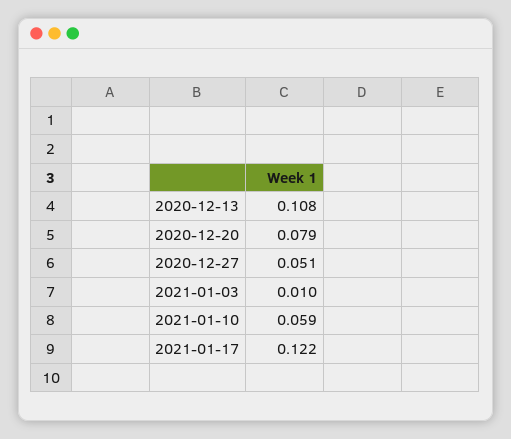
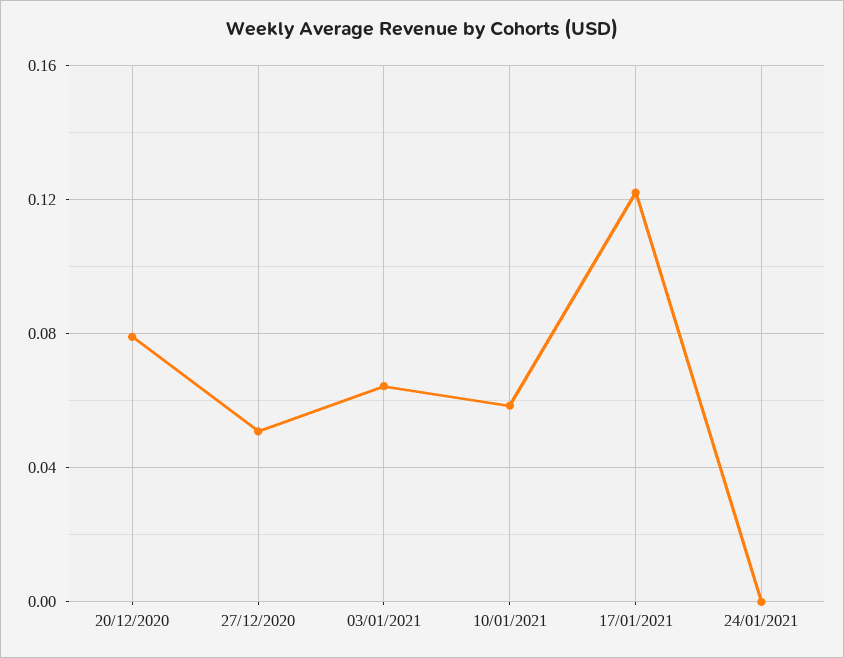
2020-12-13: 0.108 -> none
2021-01-03: 0.01 -> 0.065
24/01/2021: none -> 0

